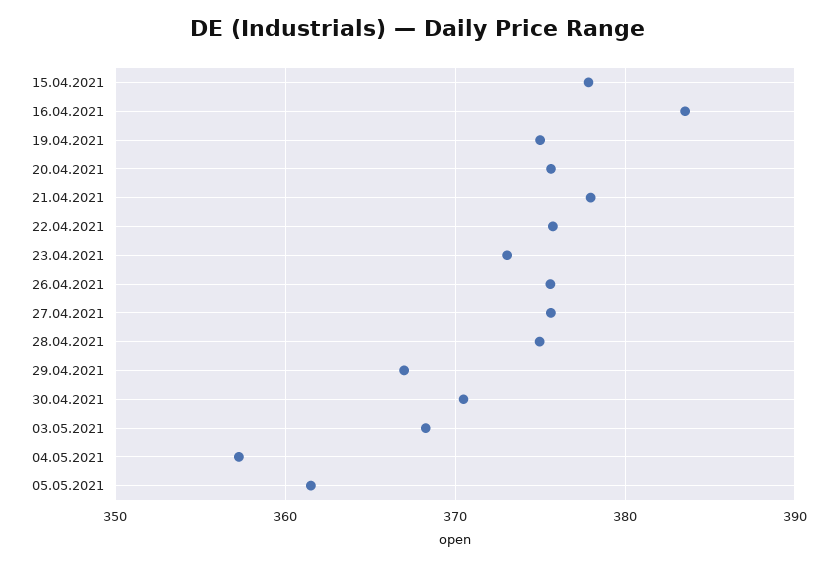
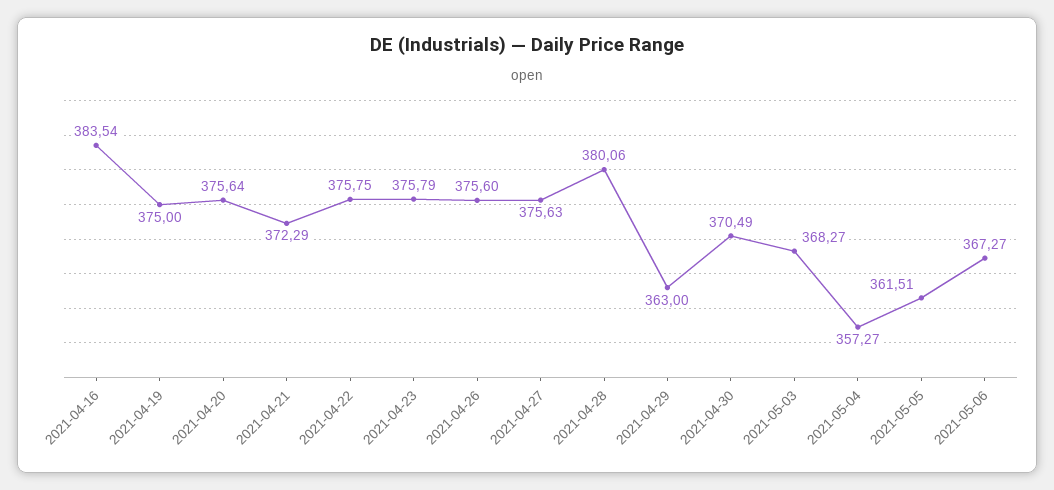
15.04.2021: 378 -> none
21.04.2021: 378 -> 372.29
23.04.2021: 373 -> 375.79
28.04.2021: 375 -> 380.06
29.04.2021: 367 -> 363
2021-05-06: none -> 367.27

